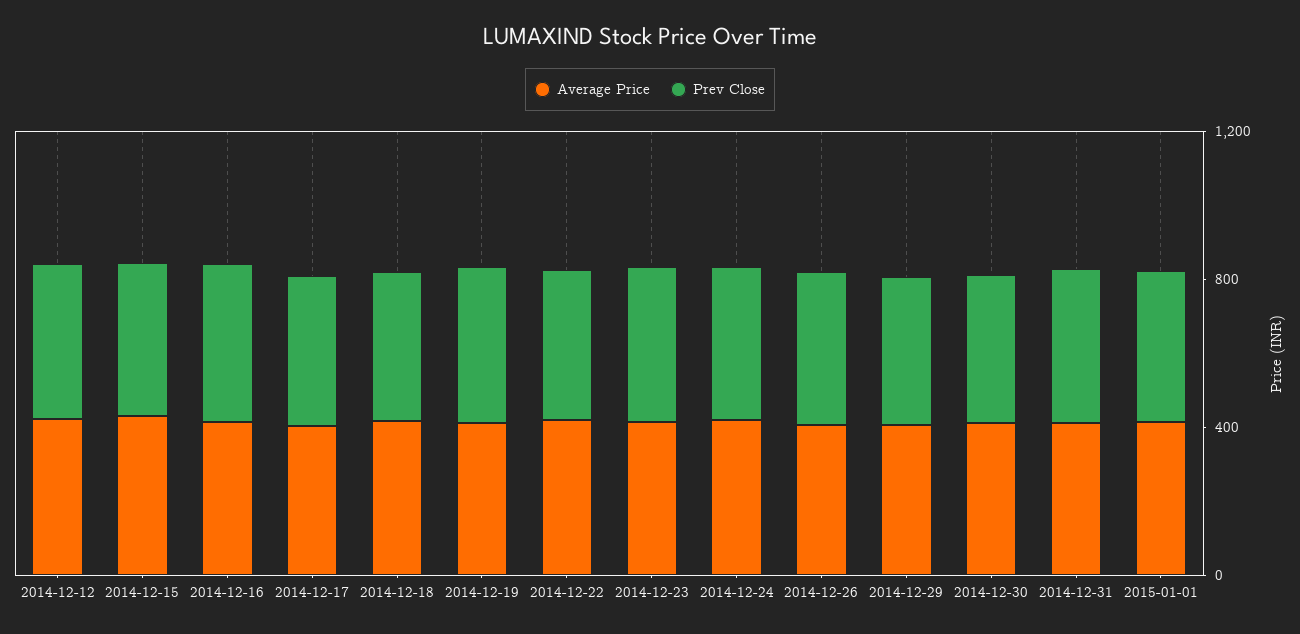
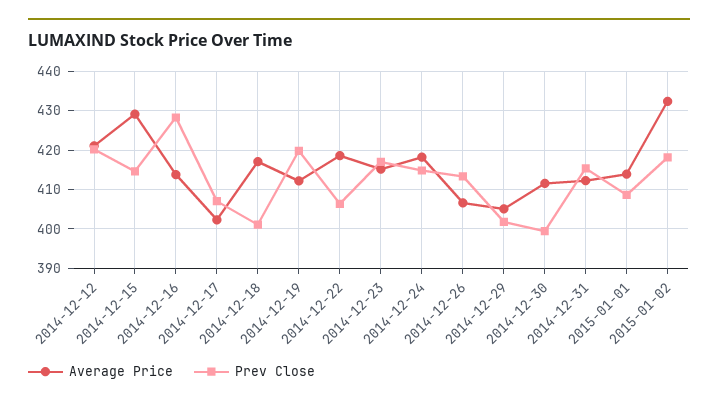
Average Price, 2015-01-02: none -> 432
Prev Close, 2015-01-02: none -> 418

